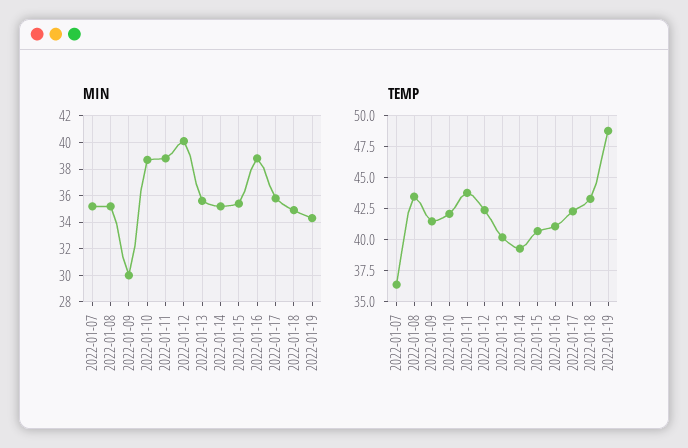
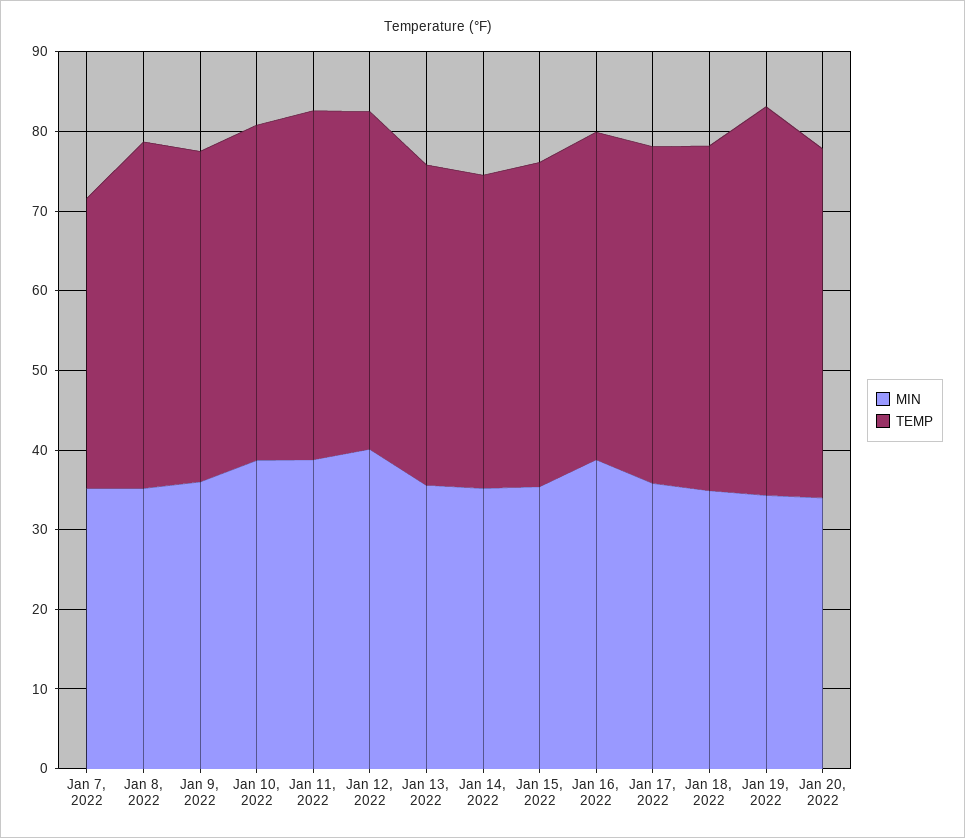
MIN, 2022-01-09: 30 -> 36
MIN, Jan 20, 2022: none -> 34
TEMP, Jan 20, 2022: none -> 44

